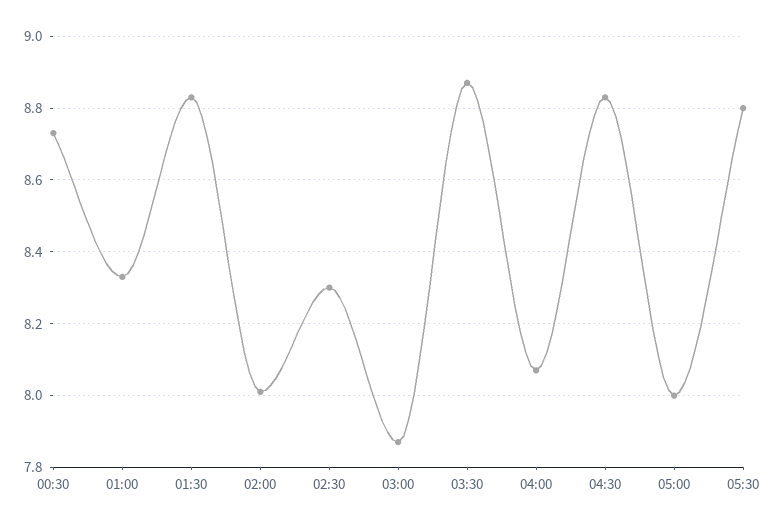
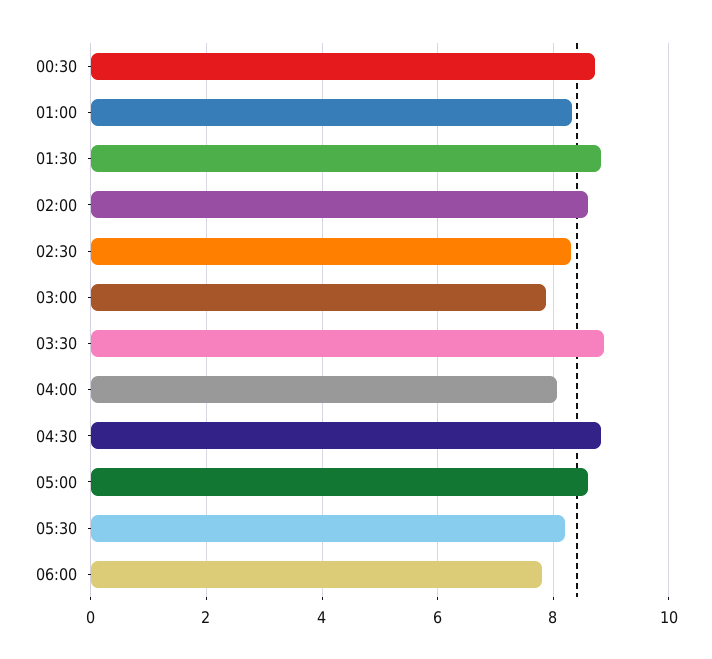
02:00: 8 -> 8.6
05:00: 8 -> 8.6
05:30: 8.8 -> 8.2
06:00: none -> 7.8

